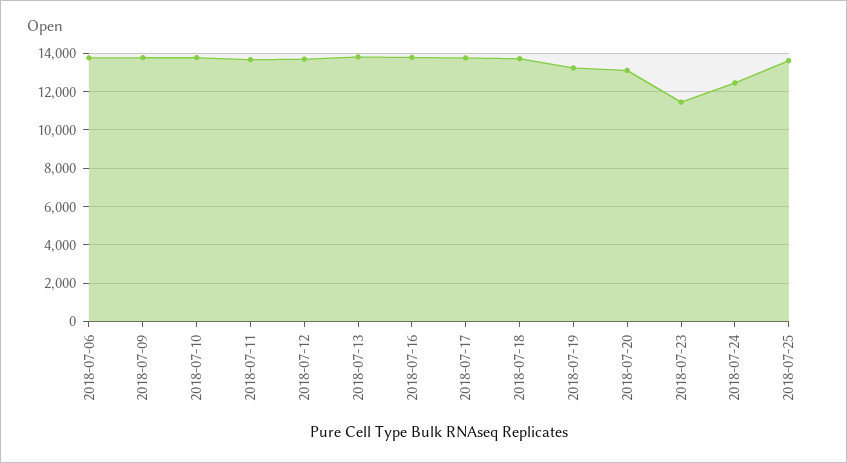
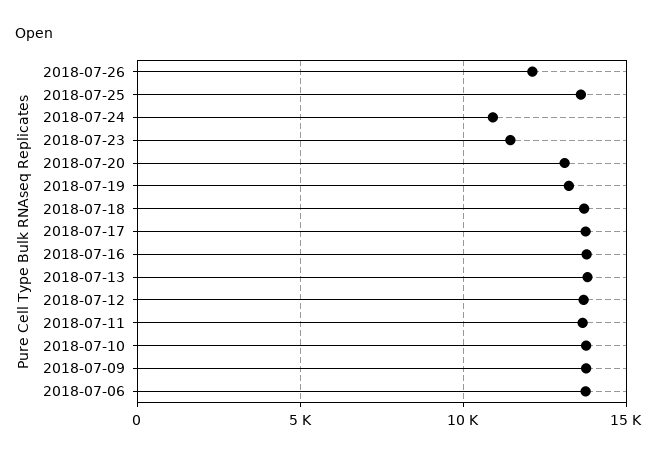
2018-07-24: 12500 -> 11000
2018-07-26: none -> 12000

